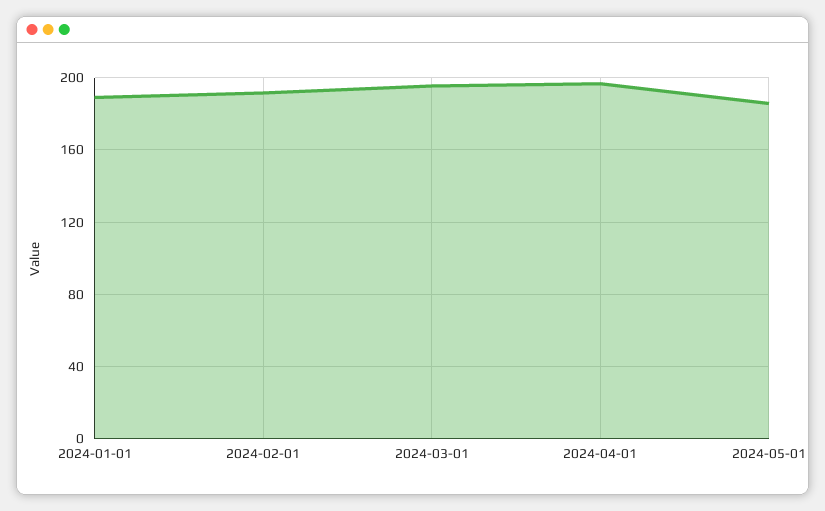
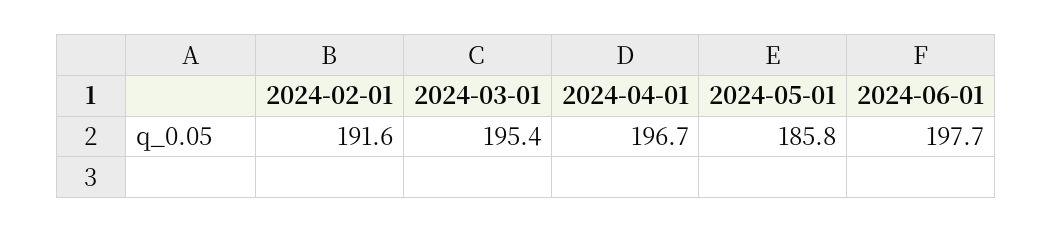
2024-01-01: 190 -> none
2024-06-01: none -> 197.7

